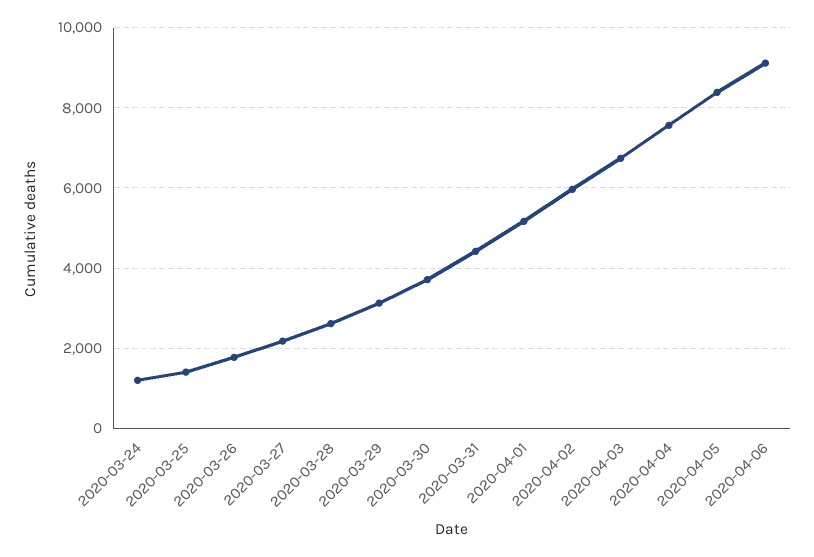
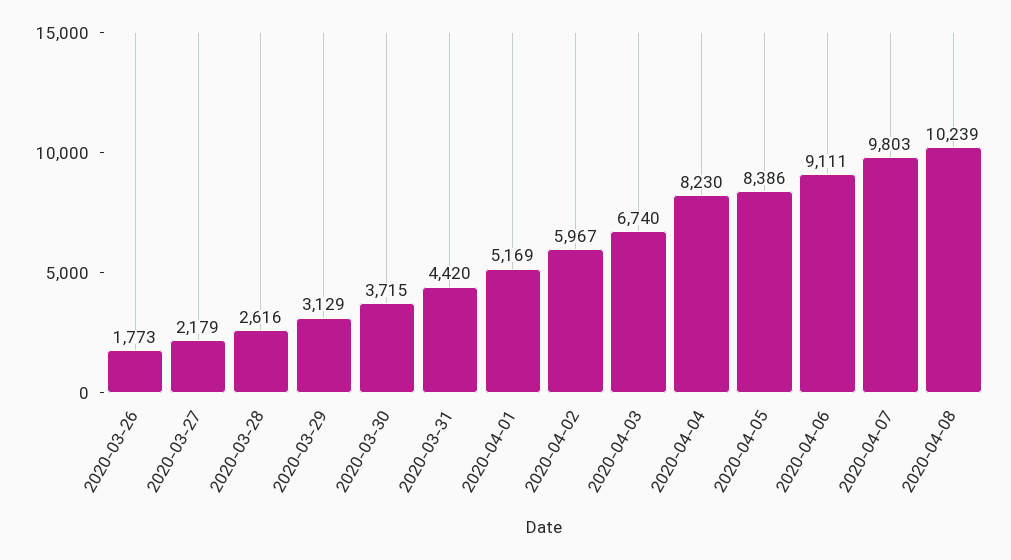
2020-03-24: 1200 -> none
2020-03-25: 1400 -> none
2020-04-04: 7600 -> 8230
2020-04-07: none -> 9803
2020-04-08: none -> 10239

